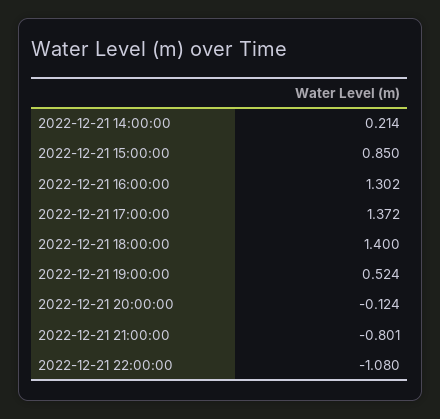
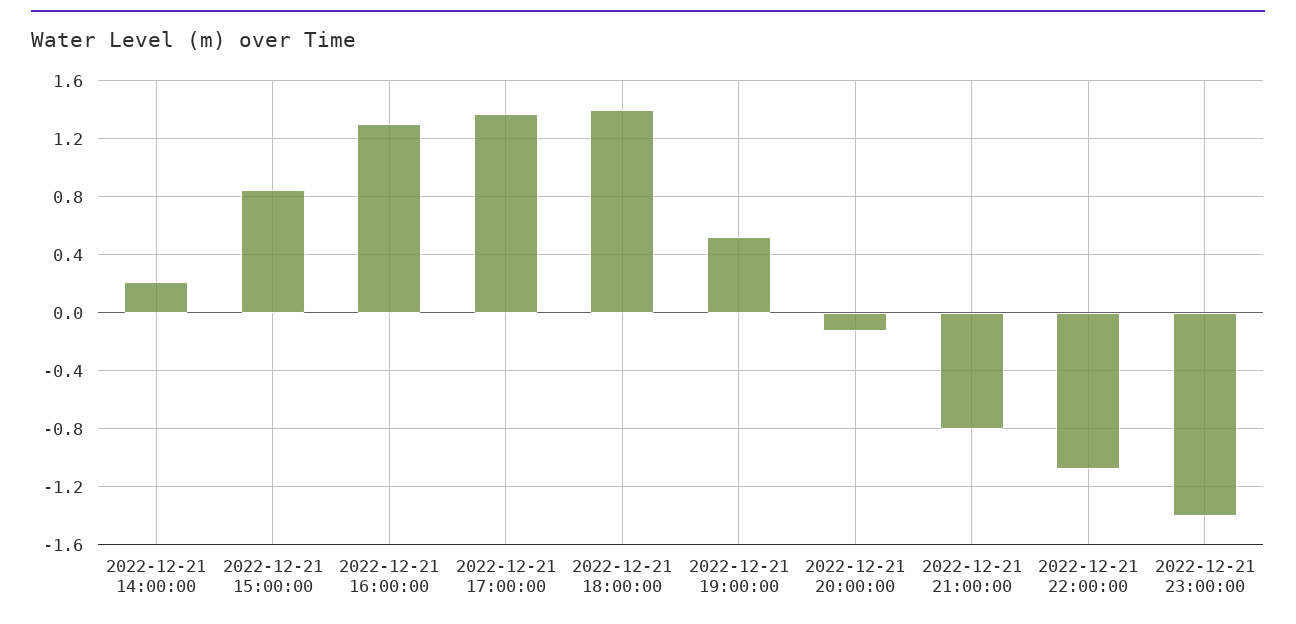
2022-12-21 23:00:00: none -> -1.4

